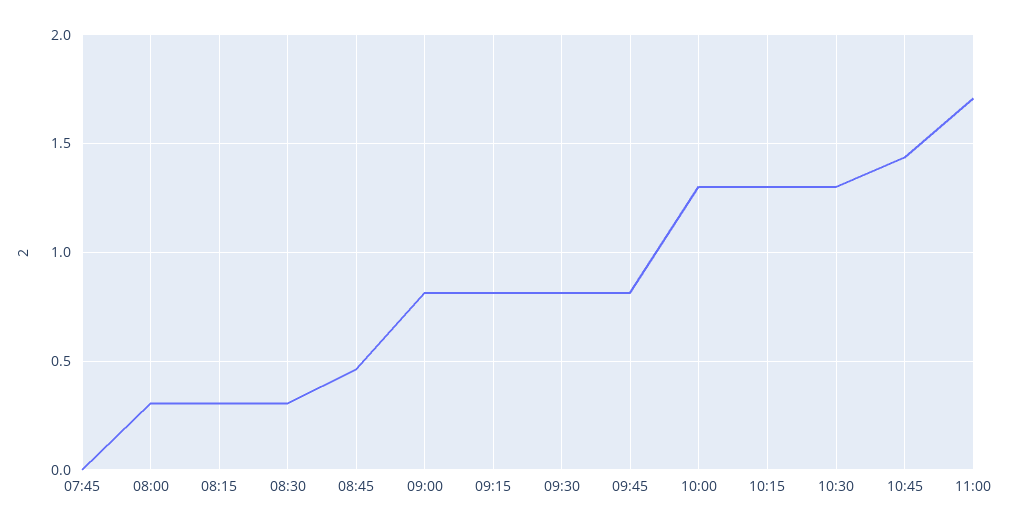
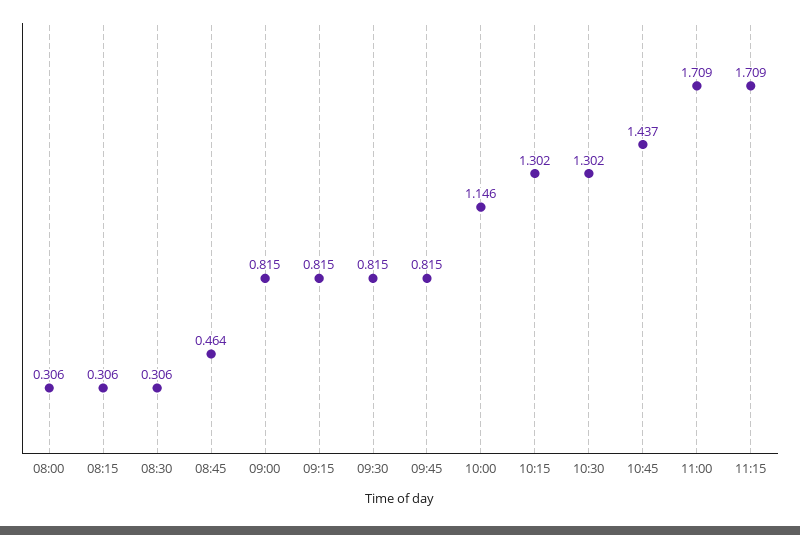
07:45: 0 -> none
10:00: 1.3 -> 1.146
11:15: none -> 1.709

